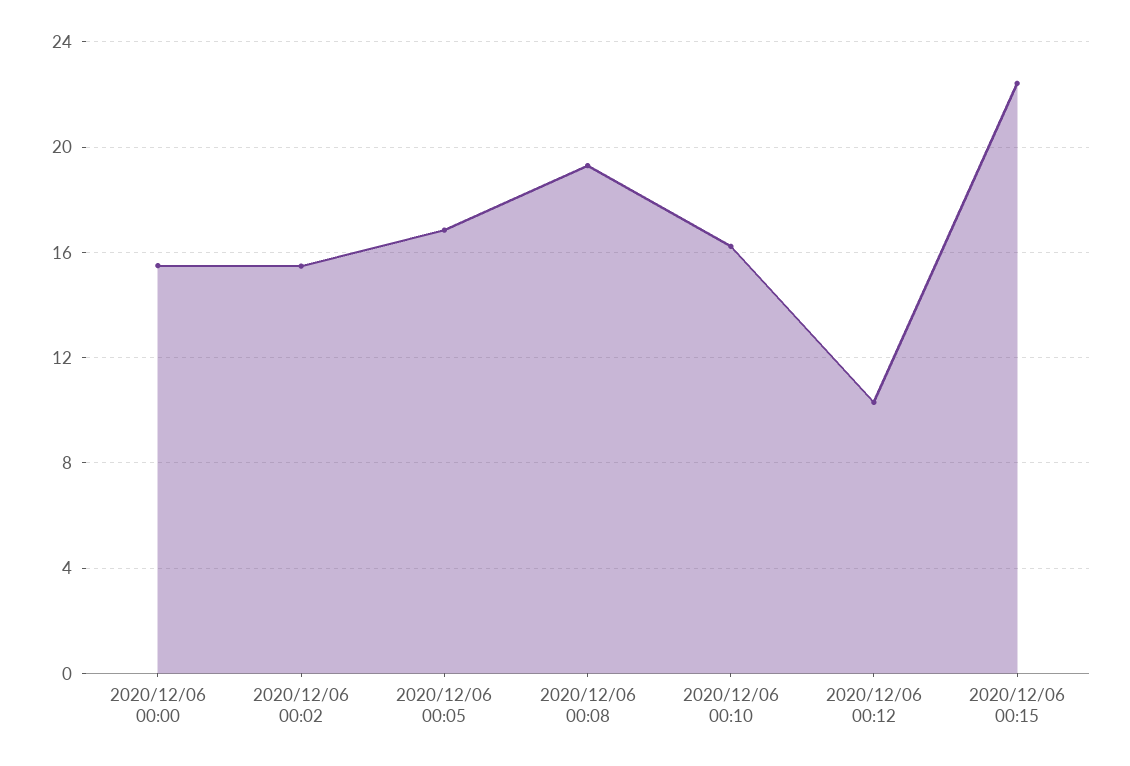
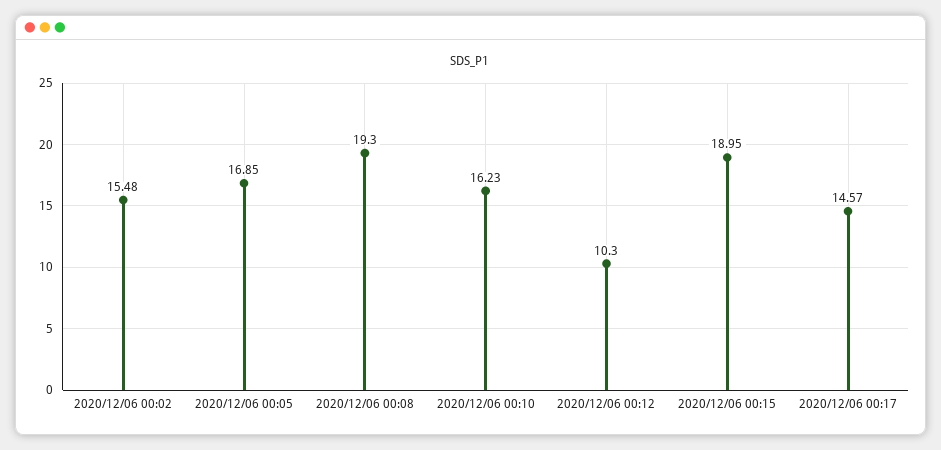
2020/12/06 00:00: 15.5 -> none
2020/12/06 00:15: 22.5 -> 18.95
2020/12/06 00:17: none -> 14.57

